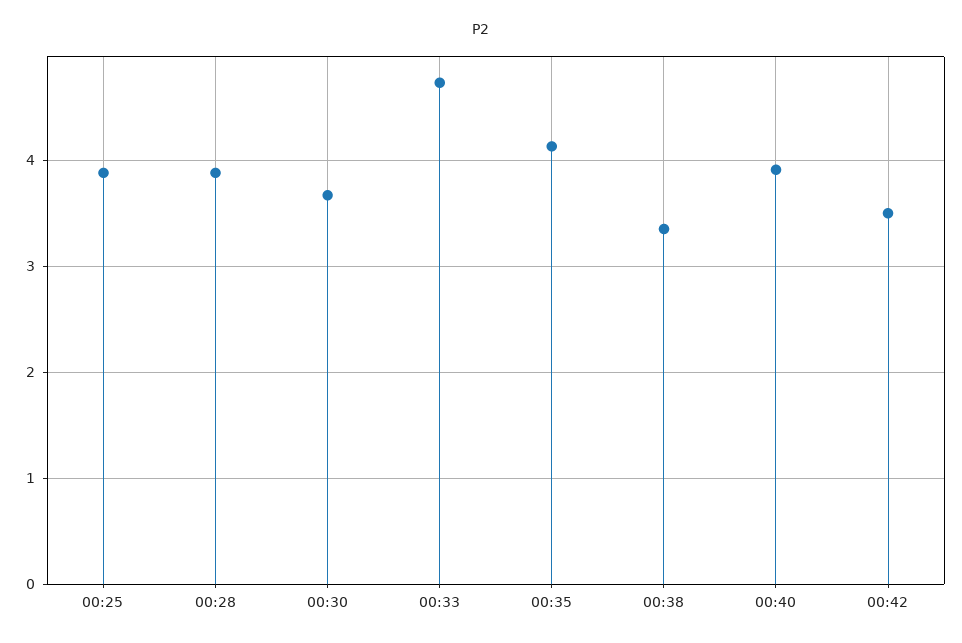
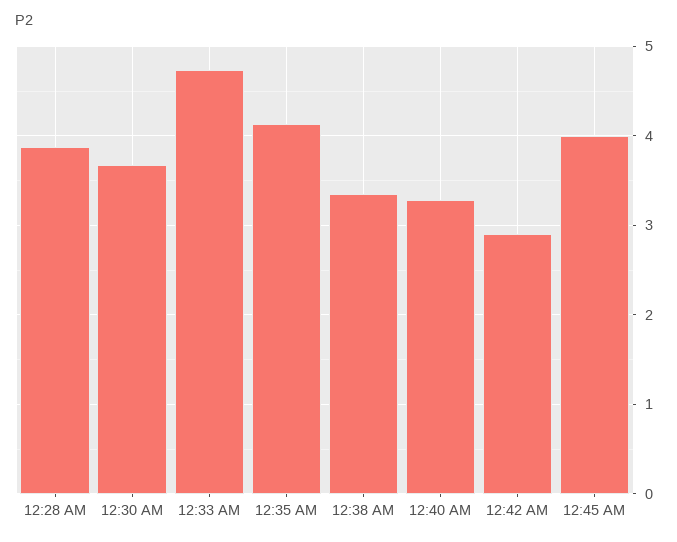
00:25: 3.9 -> none
00:40: 3.9 -> 3.3
00:42: 3.5 -> 2.9
12:45 AM: none -> 4

